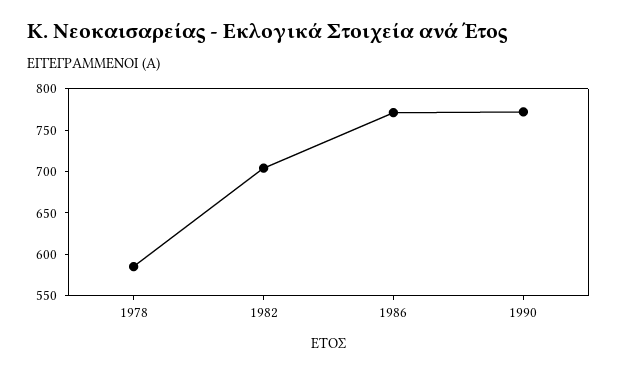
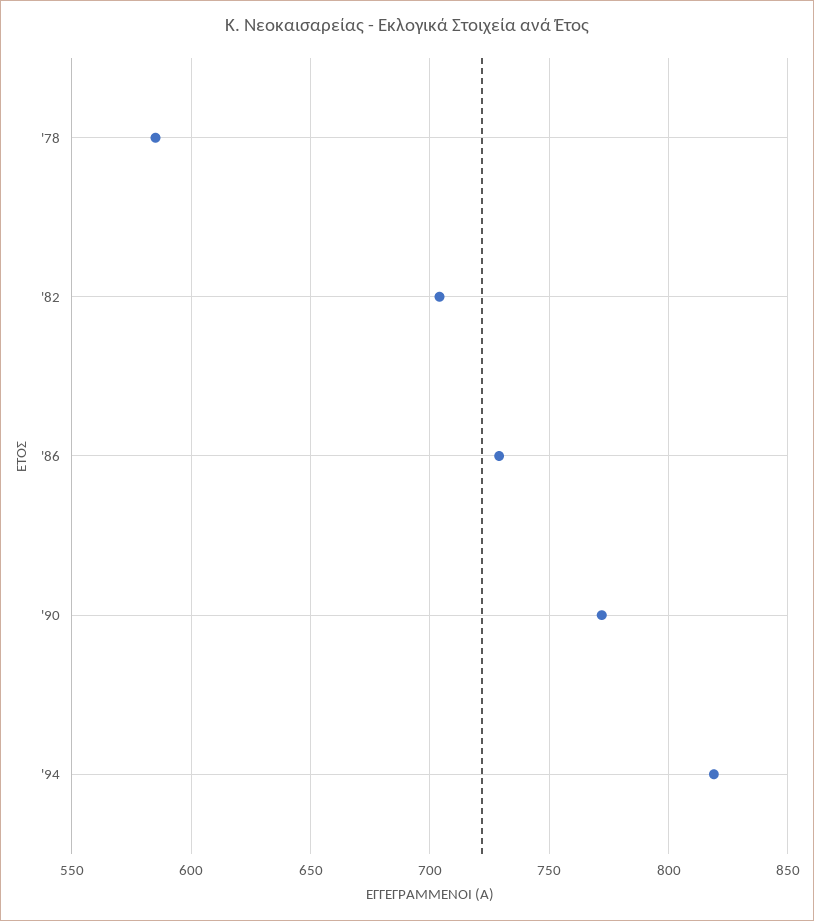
1986: 770 -> 730
'94: none -> 820

